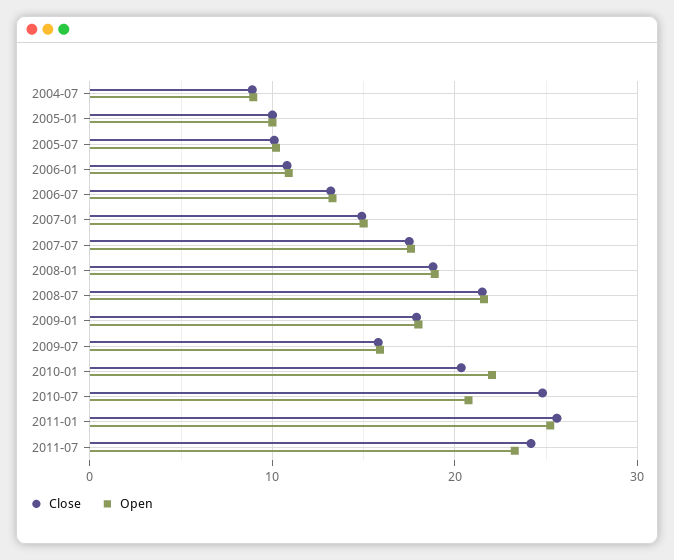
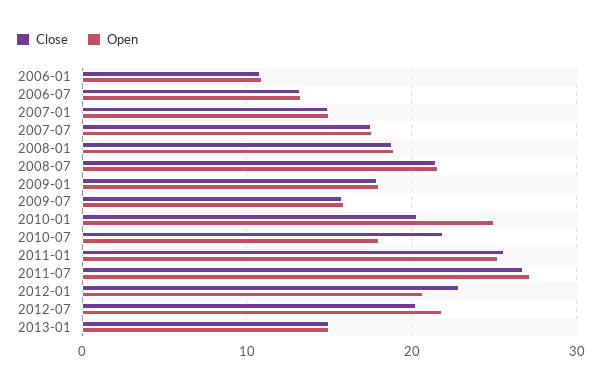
Close, 2004-07: 9 -> none
Open, 2004-07: 9 -> none
Close, 2005-01: 10 -> none
Open, 2005-01: 10 -> none
Close, 2005-07: 10 -> none
Open, 2005-07: 10 -> none
Open, 2010-01: 22 -> 25
Close, 2010-07: 25 -> 22
Open, 2010-07: 21 -> 18
Close, 2011-07: 24 -> 27
Open, 2011-07: 23 -> 27
Close, 2012-01: none -> 23
Open, 2012-01: none -> 21
Close, 2012-07: none -> 20
Open, 2012-07: none -> 22
Close, 2013-01: none -> 15
Open, 2013-01: none -> 15

